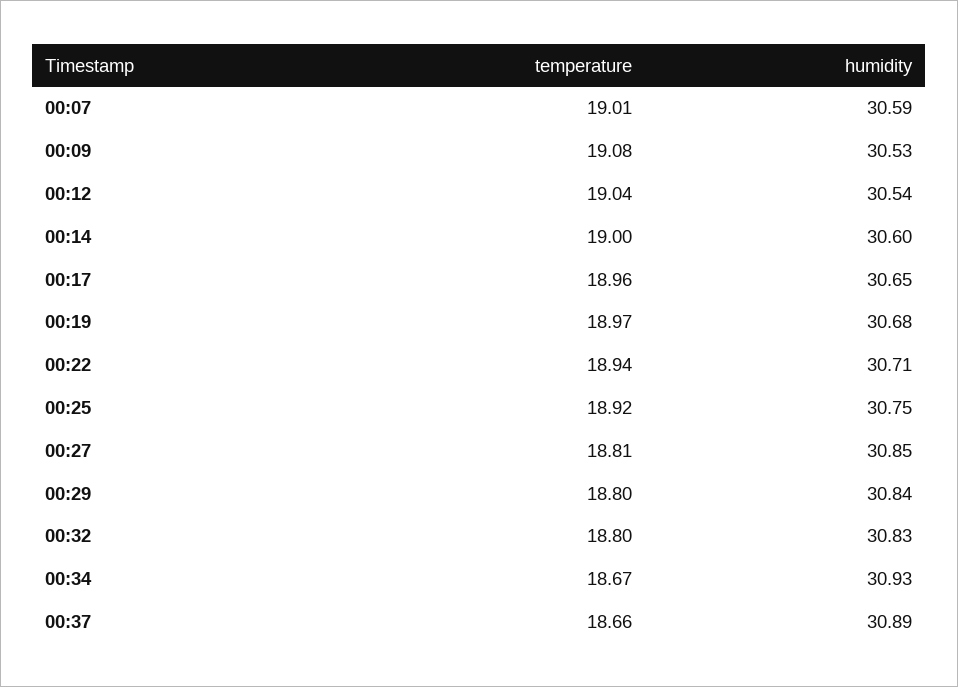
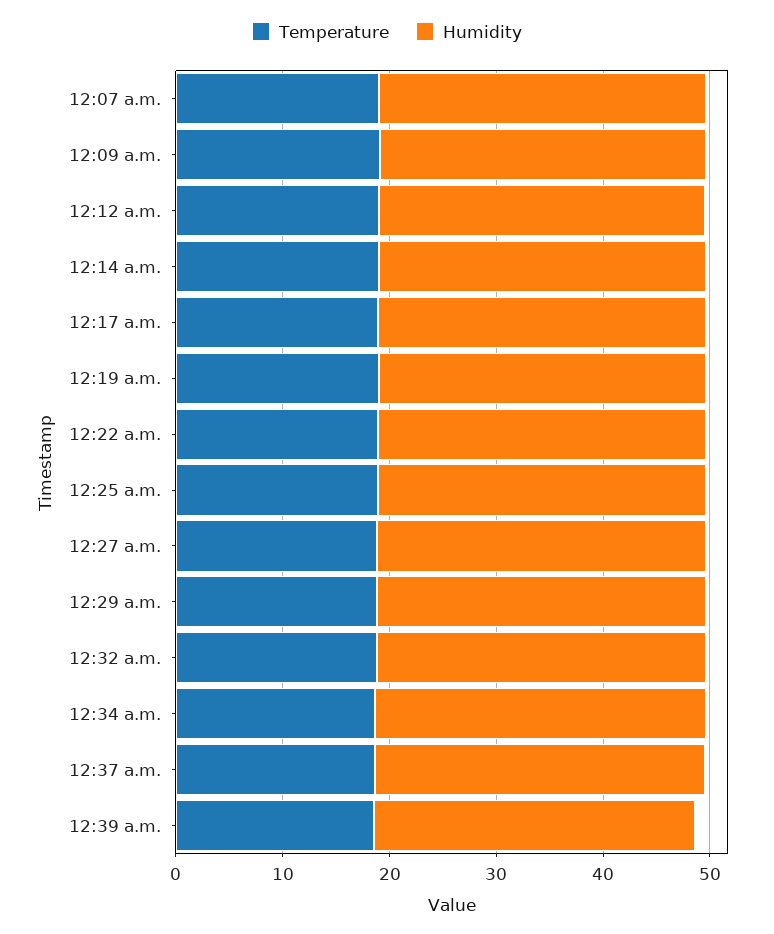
temperature, 12:39 a.m.: none -> 18
humidity, 12:39 a.m.: none -> 30

